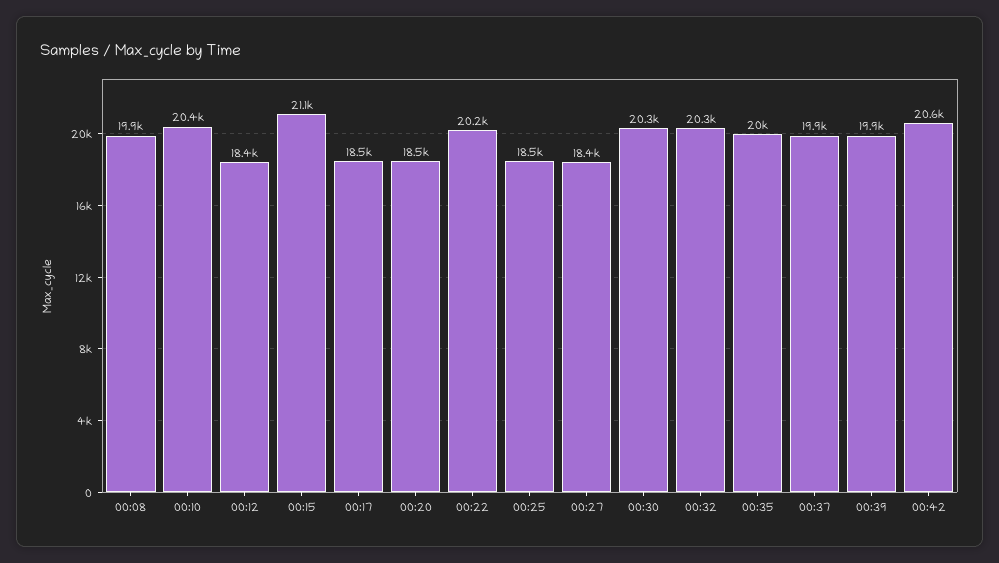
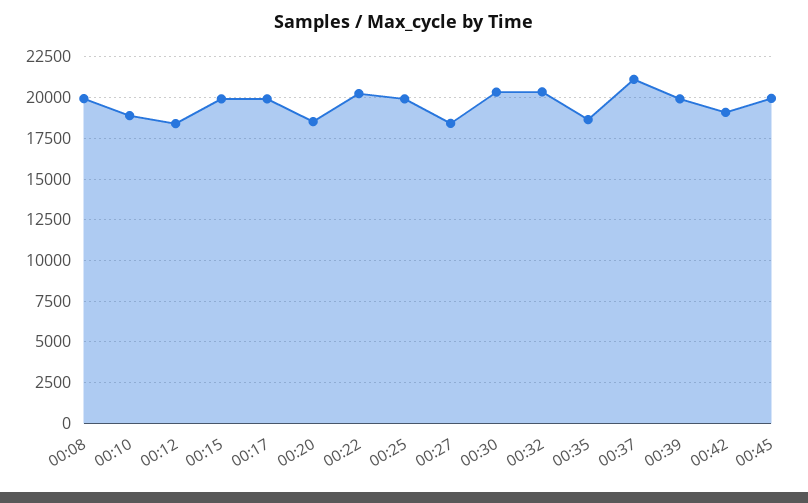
00:10: 20400 -> 19000
00:15: 21100 -> 20000
00:17: 18500 -> 20000
00:25: 18500 -> 20000
00:35: 20000 -> 18500
00:37: 19900 -> 21000
00:42: 20600 -> 19000
00:45: none -> 20000

